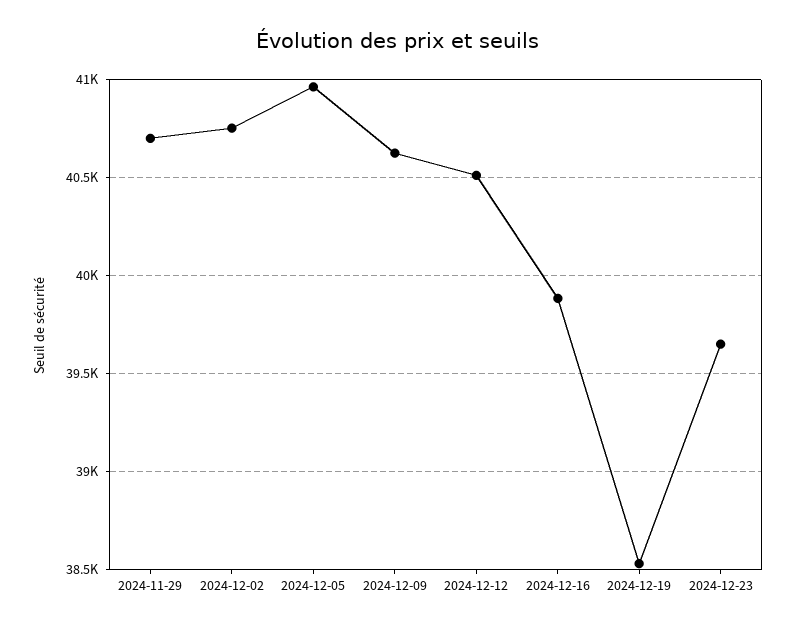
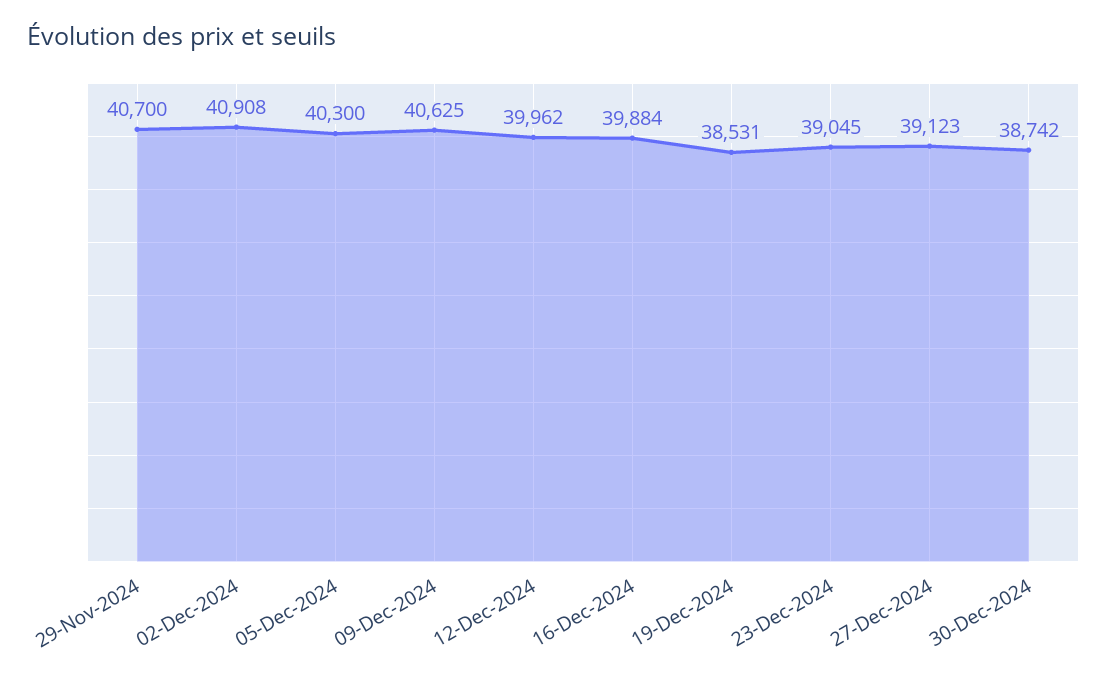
2024-12-02: 40750 -> 40908
2024-12-05: 40950 -> 40300
2024-12-12: 40500 -> 39962
2024-12-23: 39650 -> 39045
27-Dec-2024: none -> 39123
30-Dec-2024: none -> 38742

